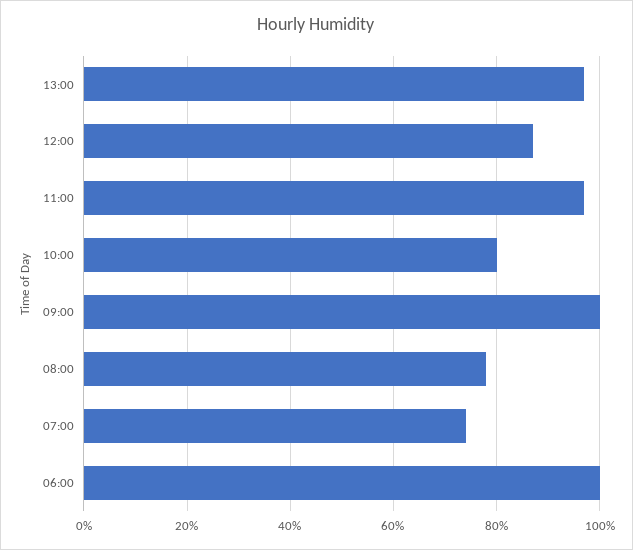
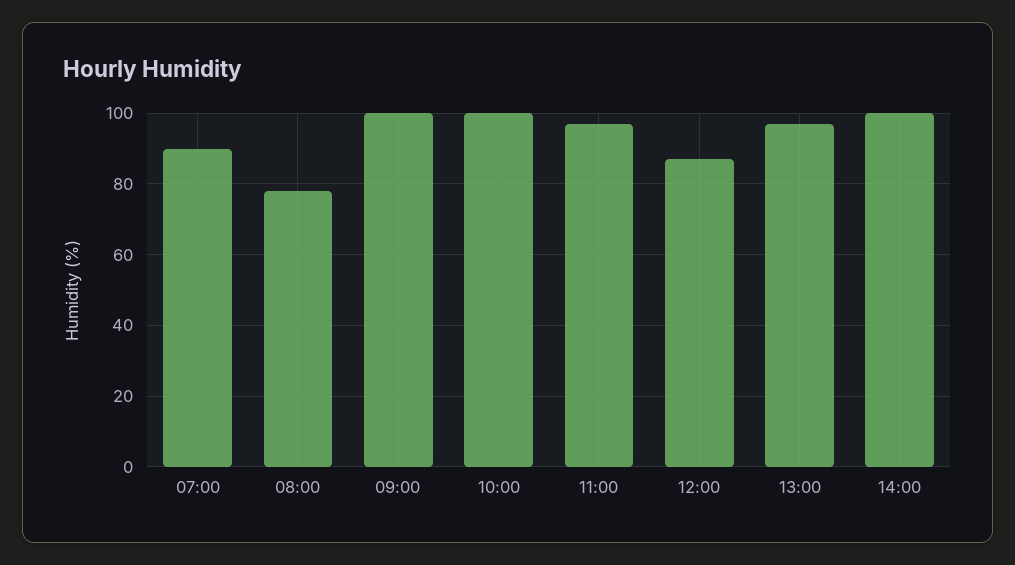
10:00: 80 -> 100
07:00: 75 -> 90
06:00: 100 -> none
14:00: none -> 100

